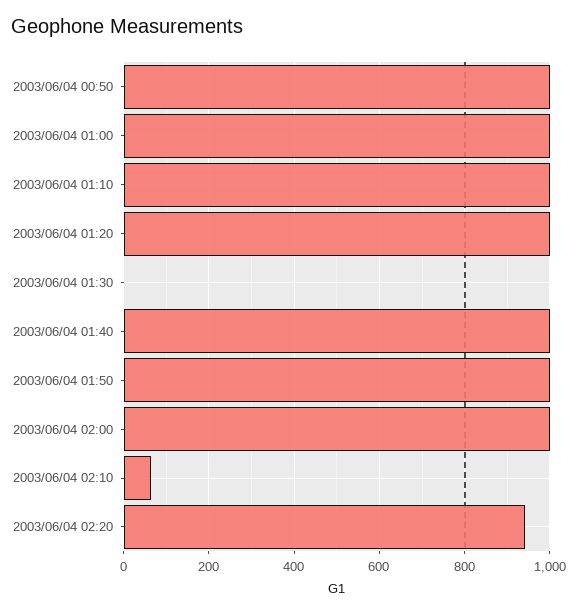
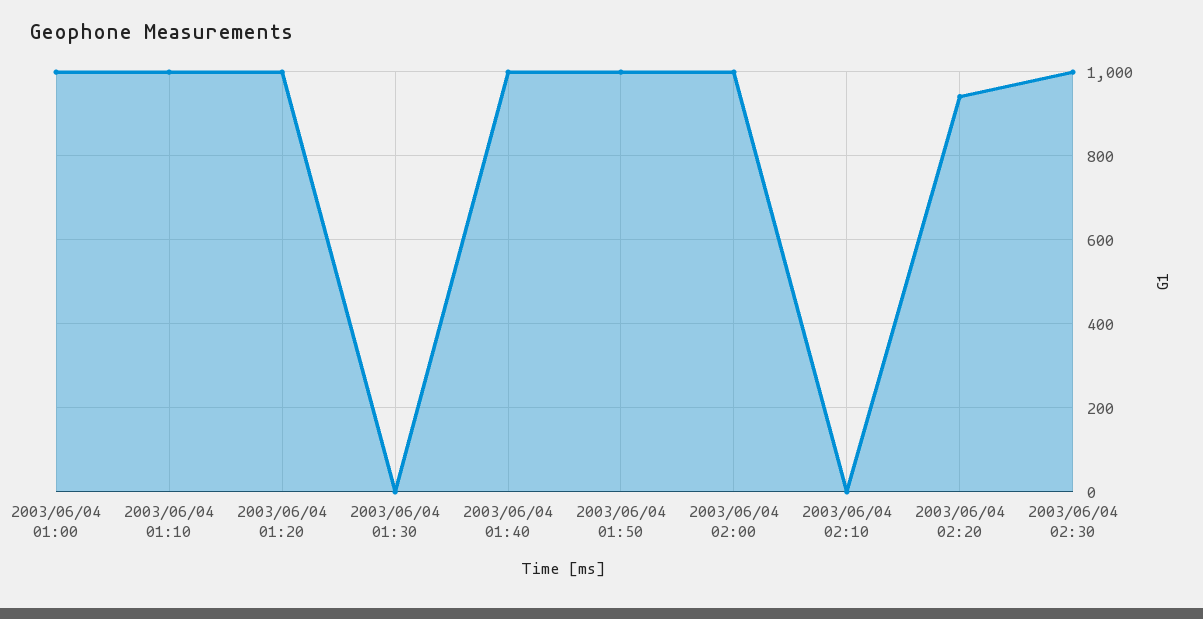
2003/06/04 00:50: 1000 -> none
2003/06/04 02:10: 60 -> 0
2003/06/04 02:30: none -> 1000

